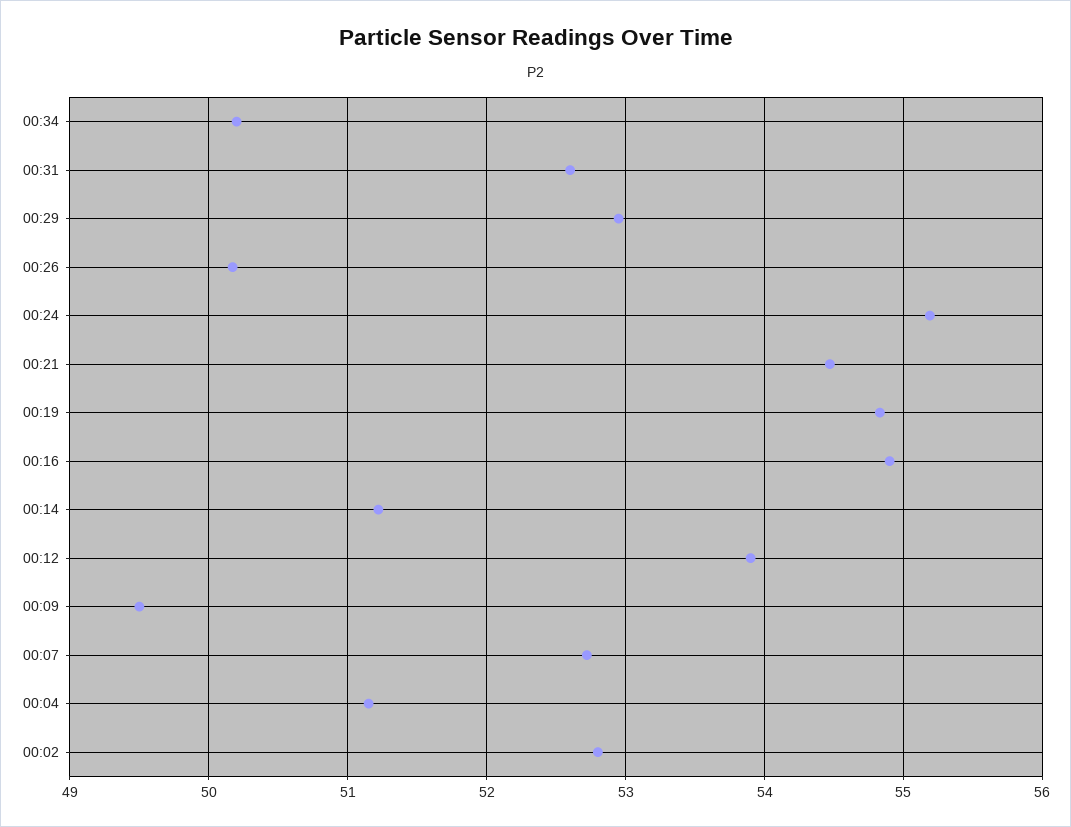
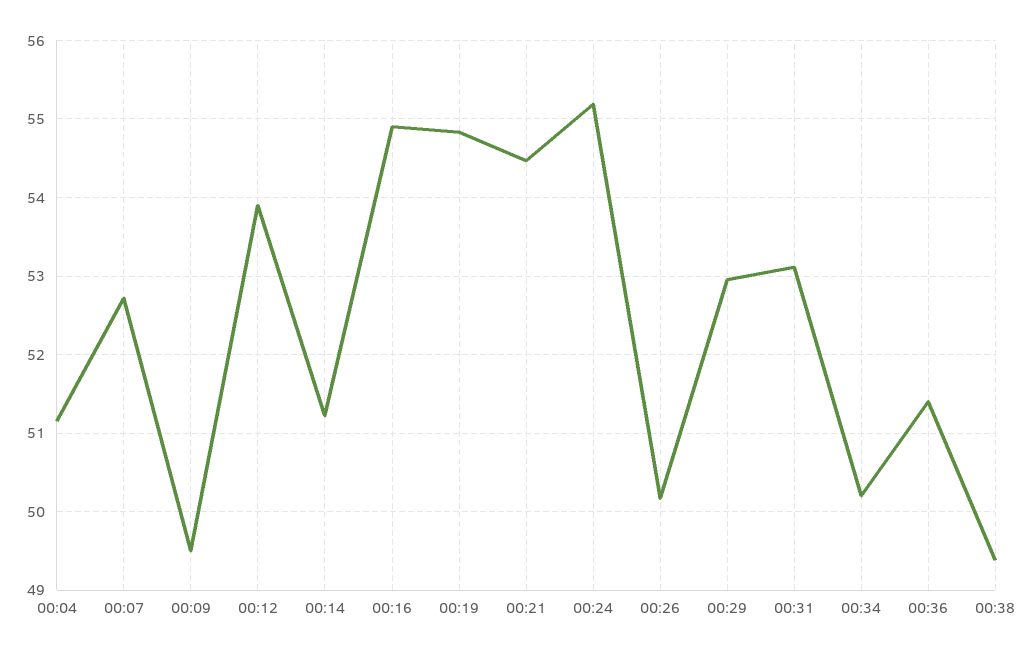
00:31: 52.6 -> 53.1
00:02: 52.8 -> none
00:36: none -> 51.4
00:38: none -> 49.4

